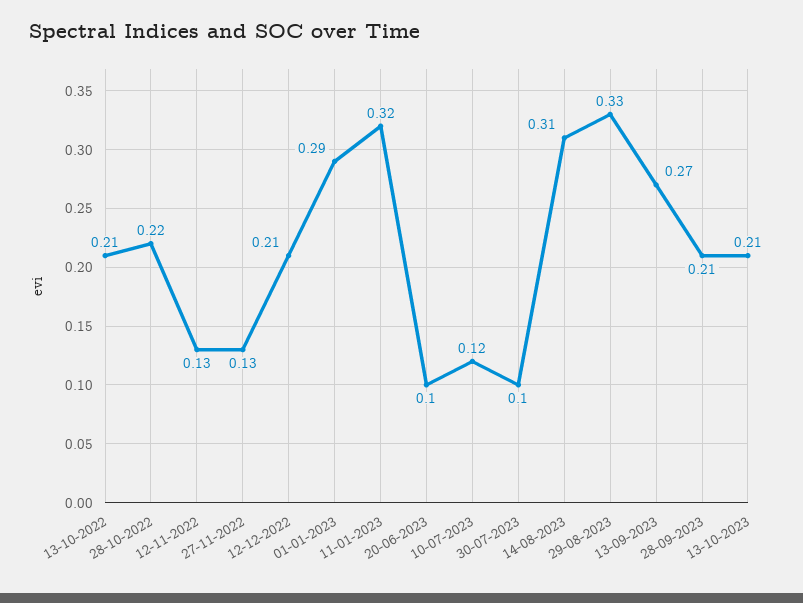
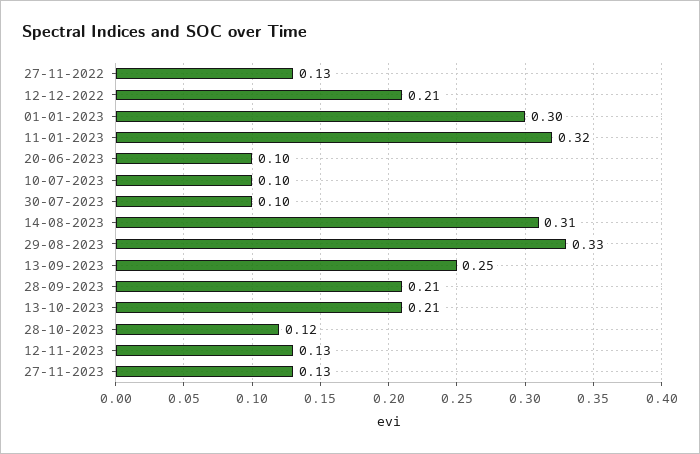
13-10-2022: 0.21 -> none
28-10-2022: 0.22 -> none
12-11-2022: 0.13 -> none
01-01-2023: 0.29 -> 0.3
10-07-2023: 0.12 -> 0.1
13-09-2023: 0.27 -> 0.25
28-10-2023: none -> 0.12
12-11-2023: none -> 0.13
27-11-2023: none -> 0.13

